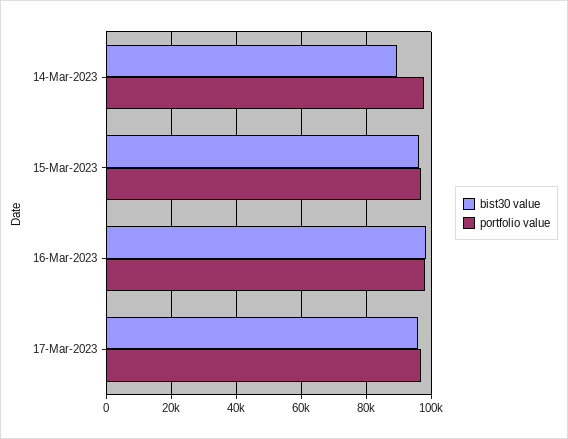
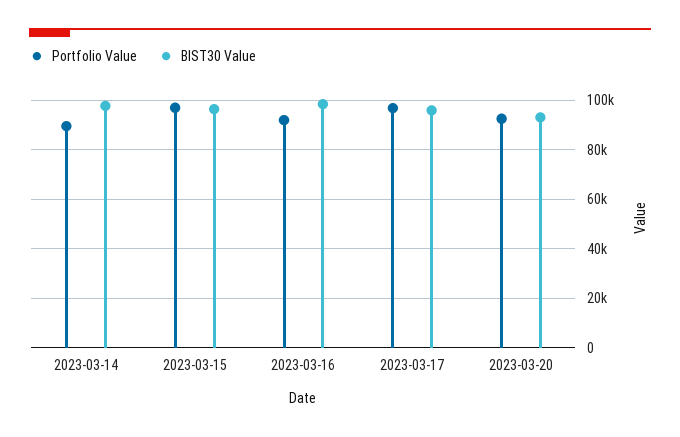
bist30 value, 14-Mar-2023: 90000 -> 97500
portfolio value, 14-Mar-2023: 98000 -> 90000
portfolio value, 16-Mar-2023: 98000 -> 92500
portfolio value, 2023-03-20: none -> 92500
bist30 value, 2023-03-20: none -> 92500

